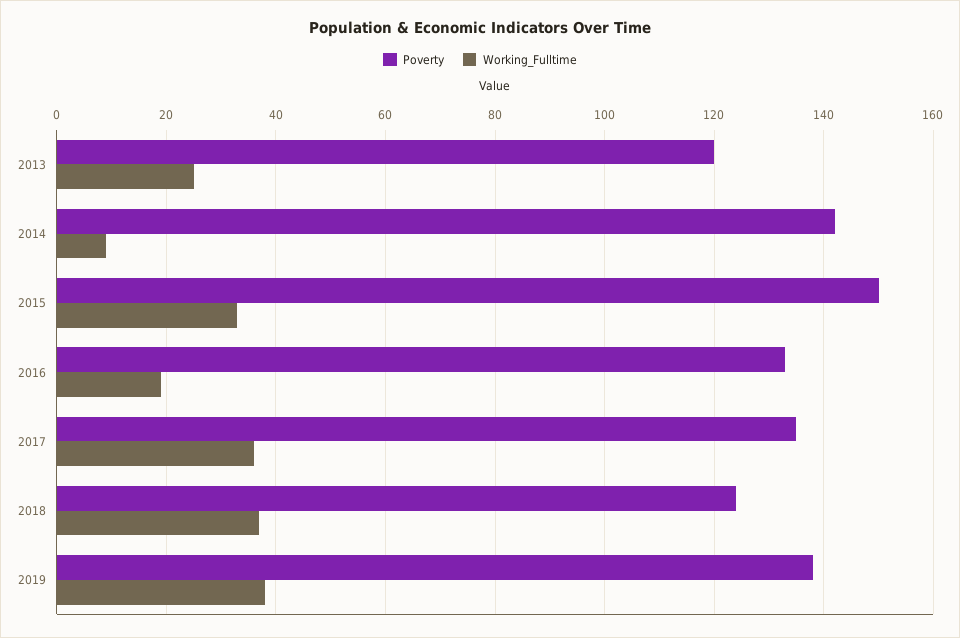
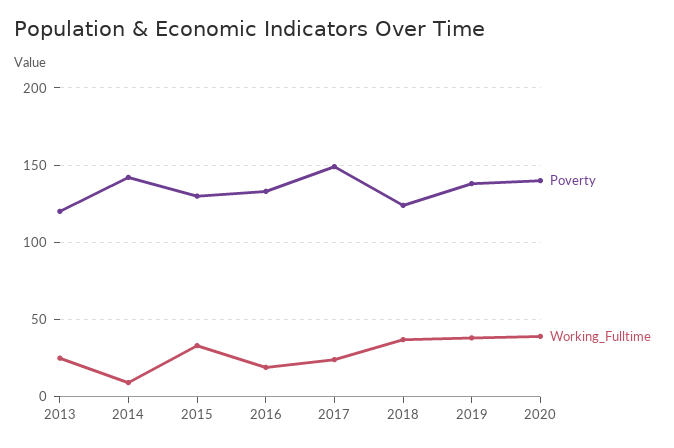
Poverty, 2015: 150 -> 130
Poverty, 2017: 135 -> 150
Working_Fulltime, 2017: 35 -> 25
Poverty, 2020: none -> 140
Working_Fulltime, 2020: none -> 40

